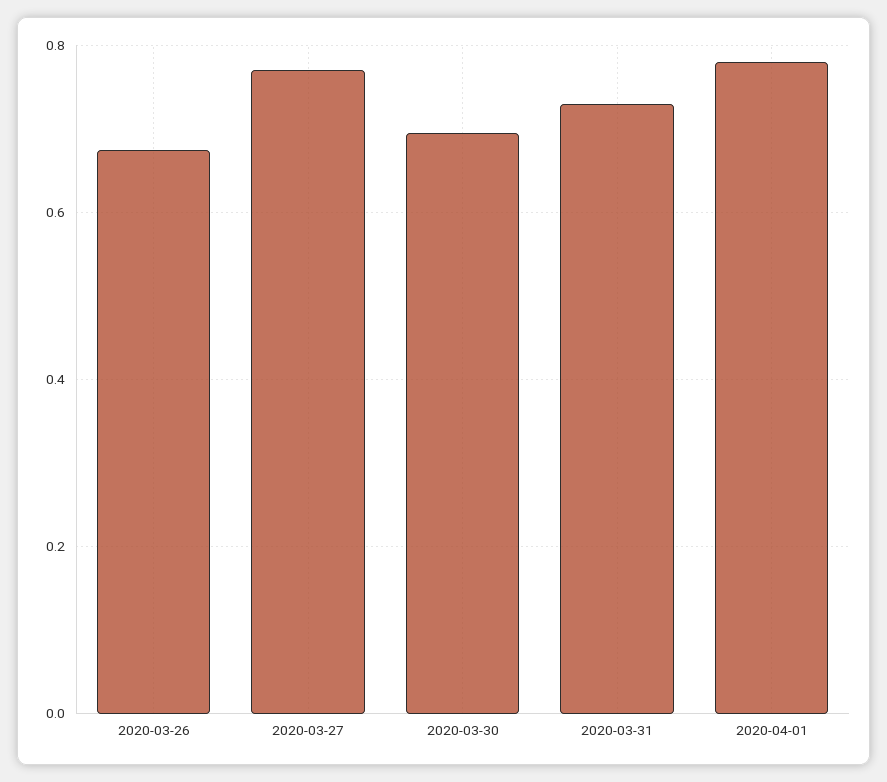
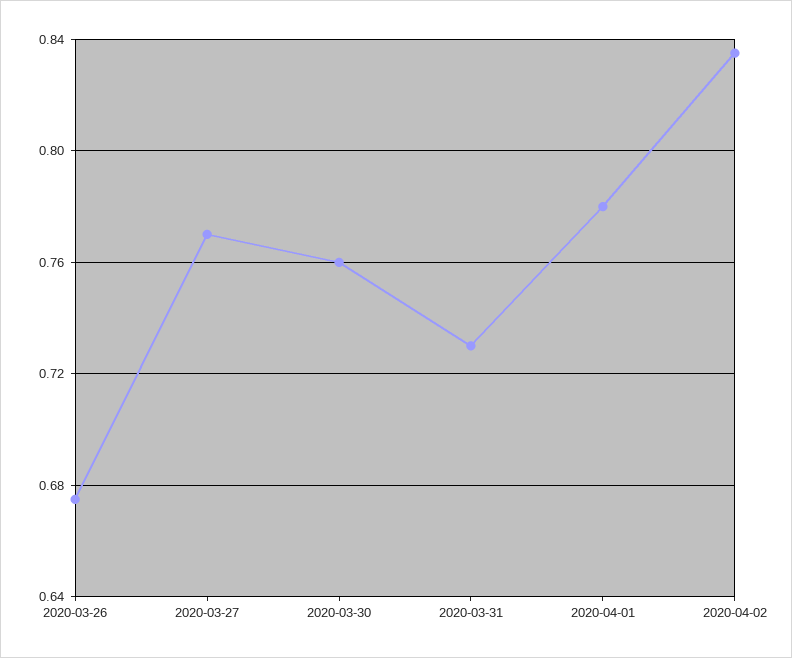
2020-03-30: 0.7 -> 0.76
2020-04-02: none -> 0.835

